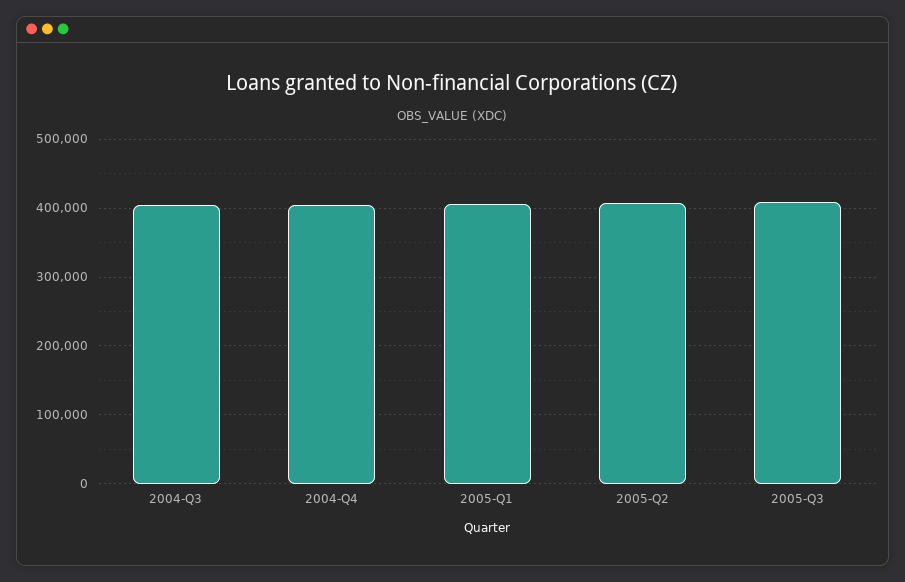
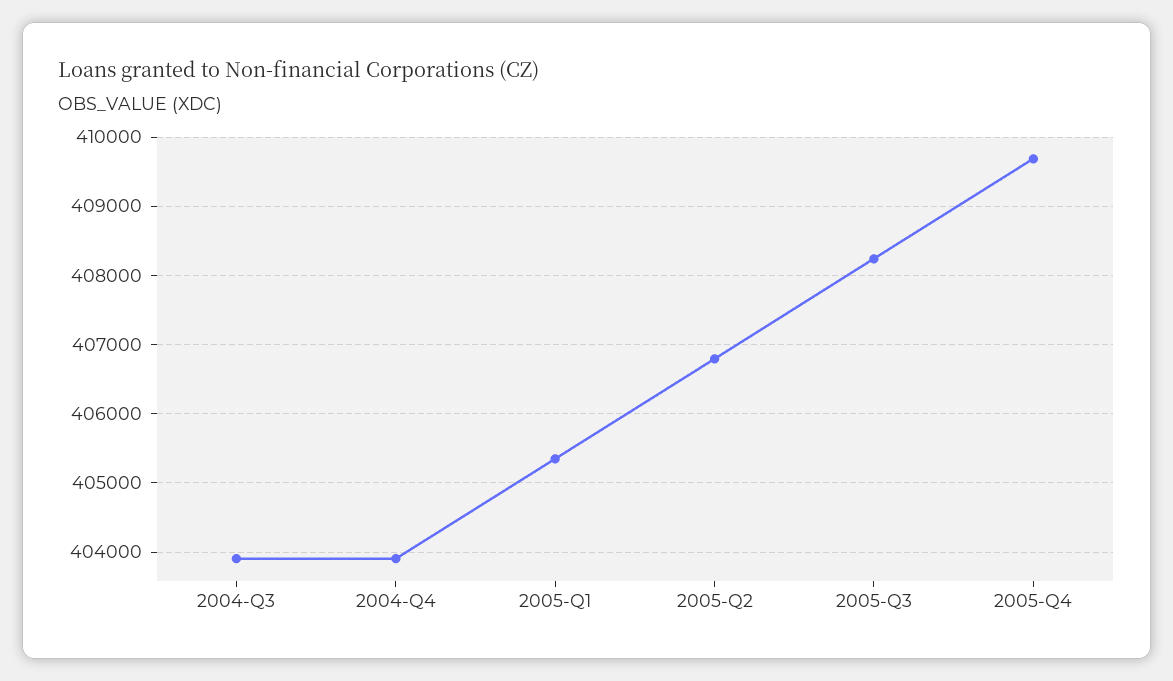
2005-Q4: none -> 409700

